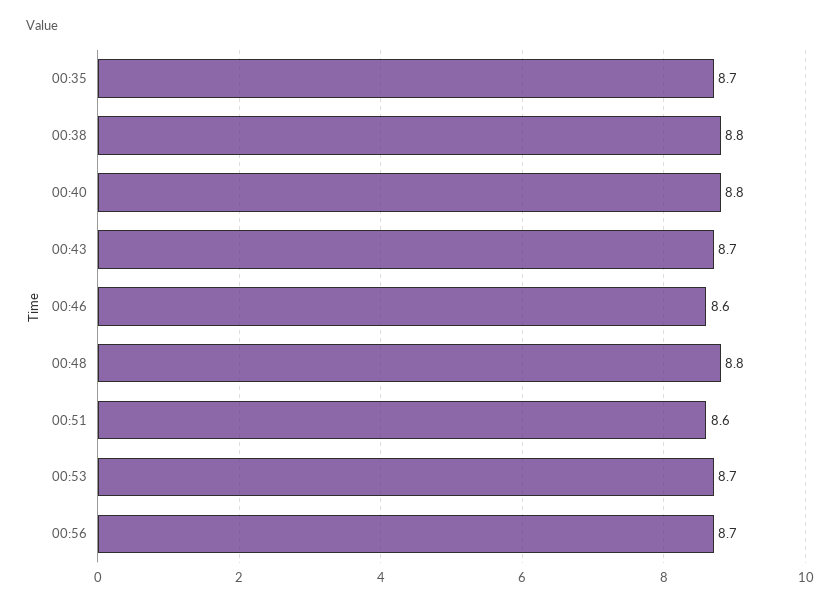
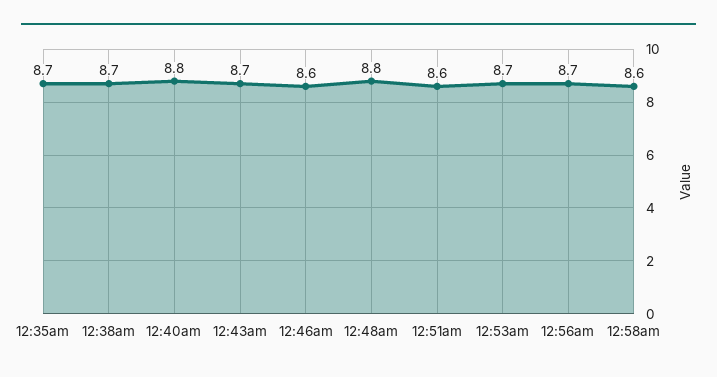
00:38: 8.8 -> 8.7
12:58am: none -> 8.6

